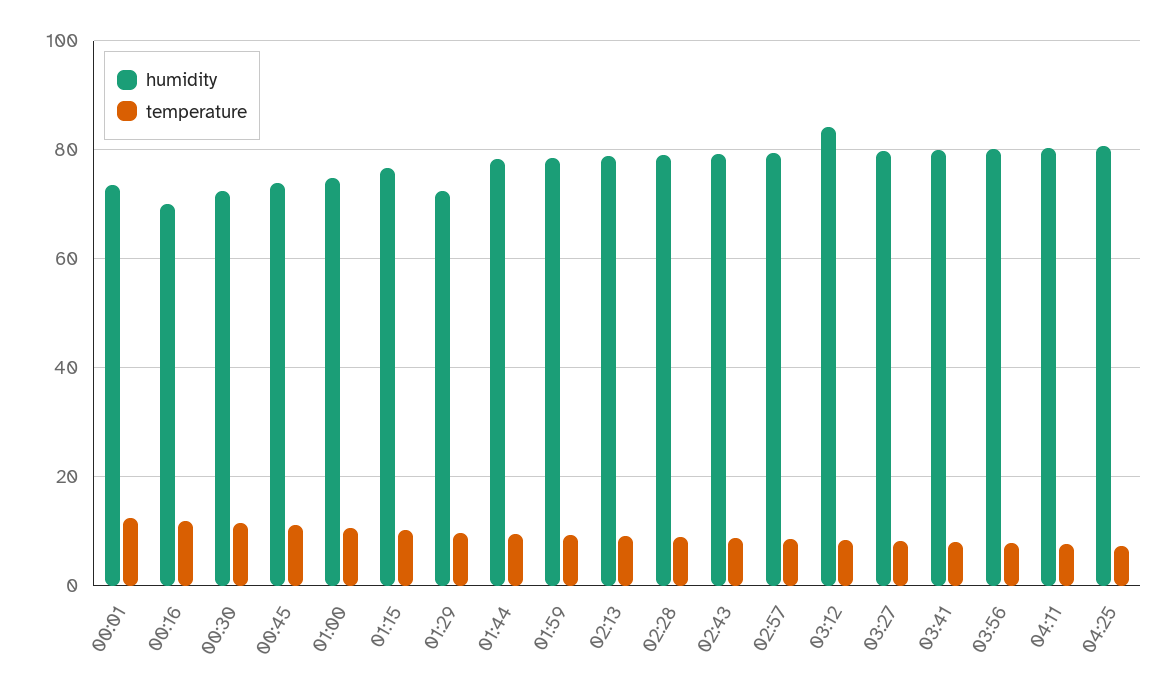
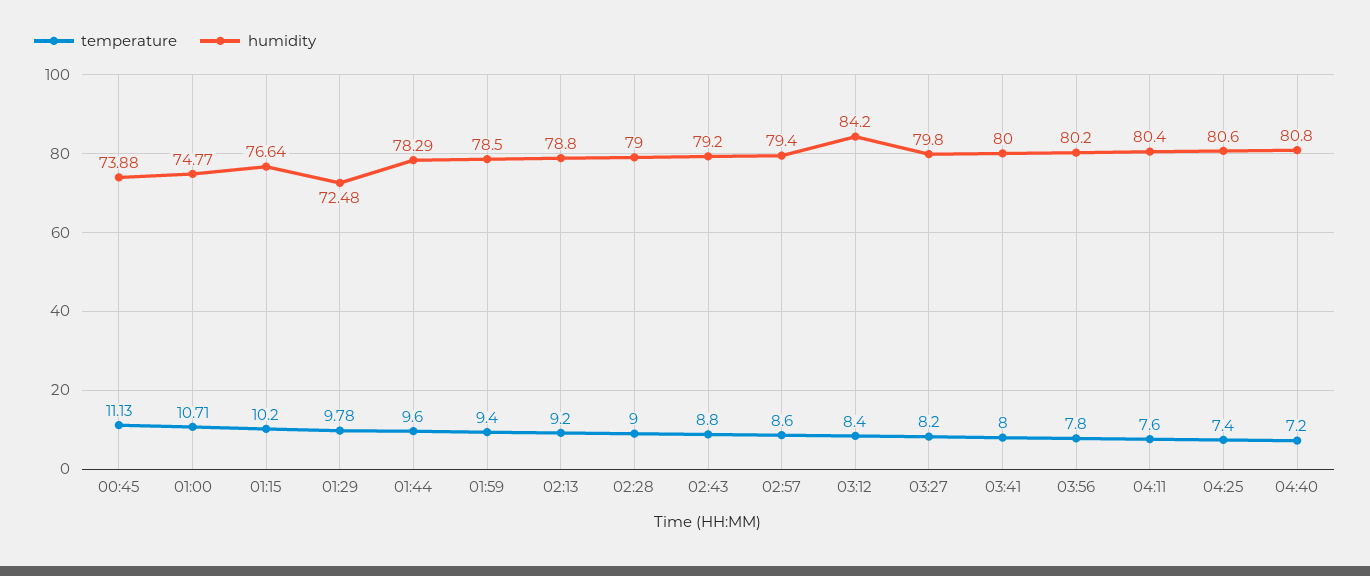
humidity, 00:01: 74 -> none
temperature, 00:01: 12 -> none
humidity, 00:16: 70 -> none
temperature, 00:16: 12 -> none
humidity, 00:30: 72 -> none
temperature, 00:30: 12 -> none
temperature, 04:40: none -> 7.2
humidity, 04:40: none -> 80.8

